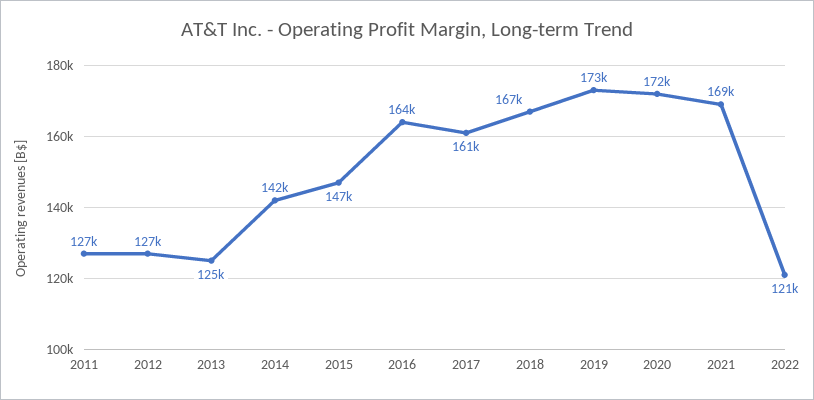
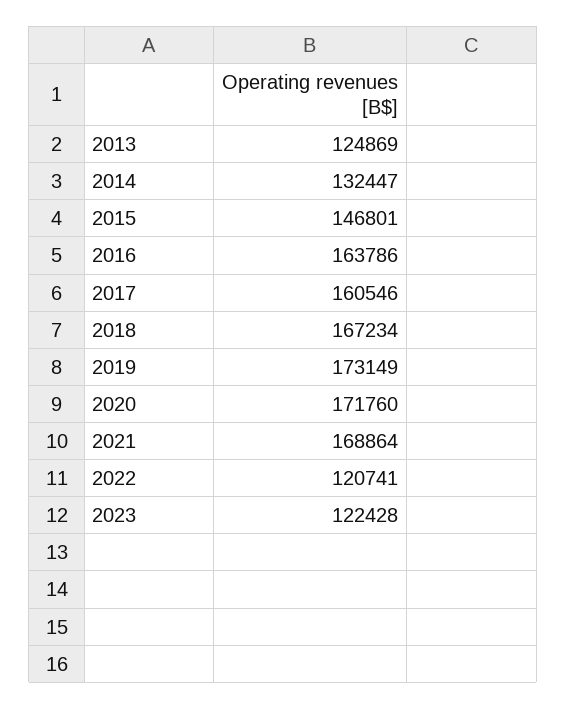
2011: 127000 -> none
2012: 127000 -> none
2014: 142000 -> 132447
2023: none -> 122428

